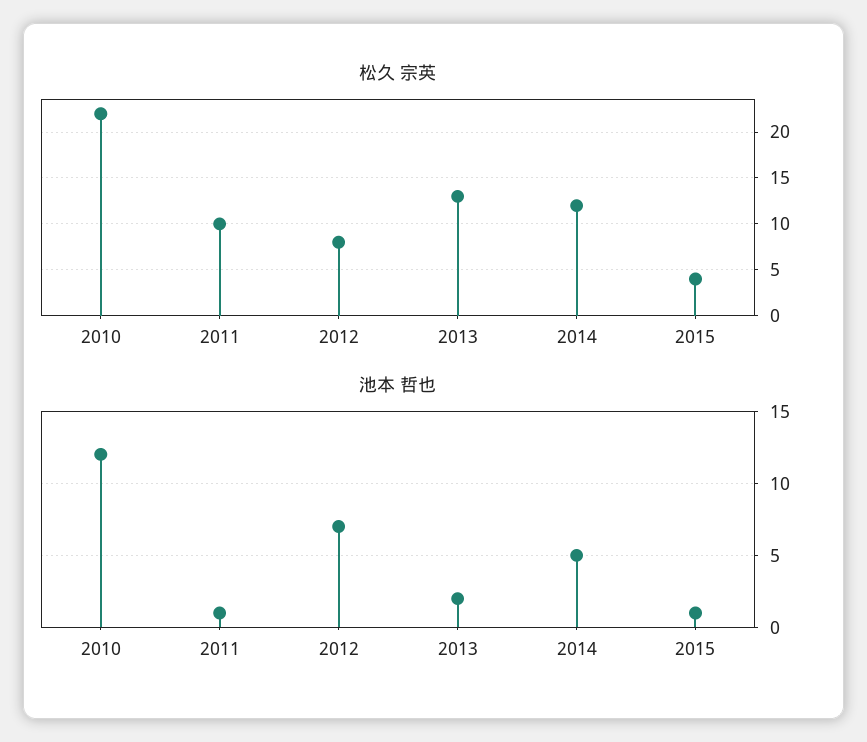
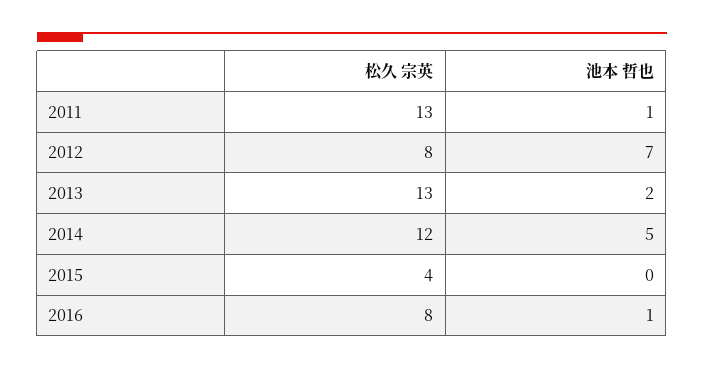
松久 宗英, 2010: 22 -> none
松久 宗英, 2011: 10 -> 13
池本 哲也, 2010: 12 -> none
池本 哲也, 2015: 1 -> 0
松久 宗英, 2016: none -> 8
池本 哲也, 2016: none -> 1

